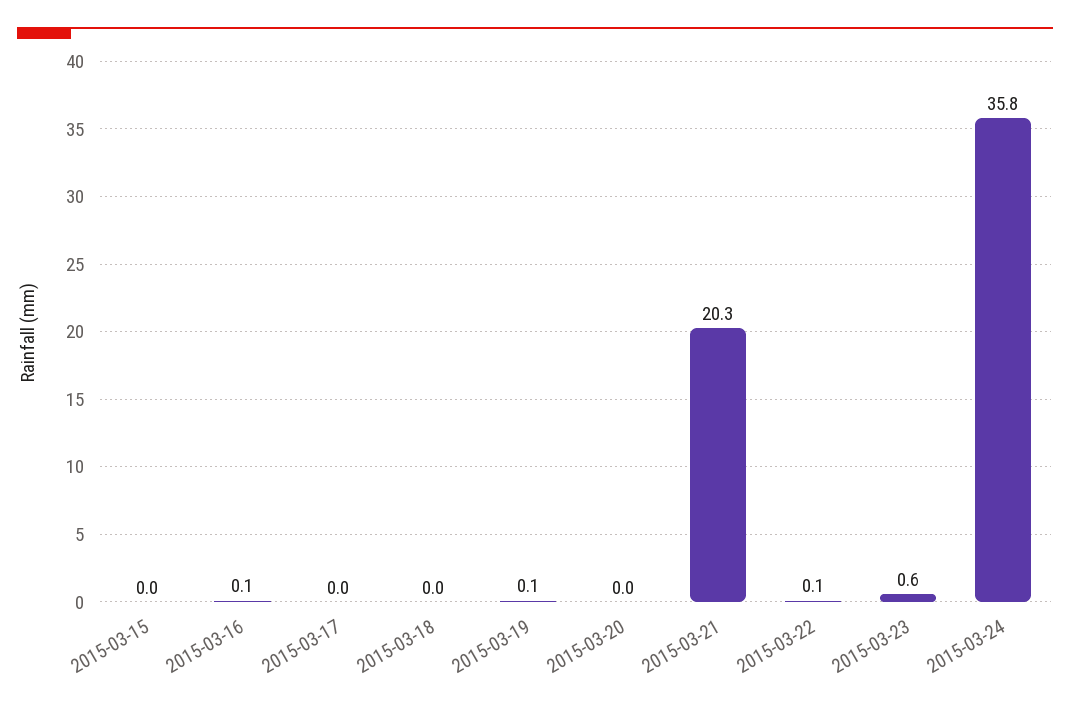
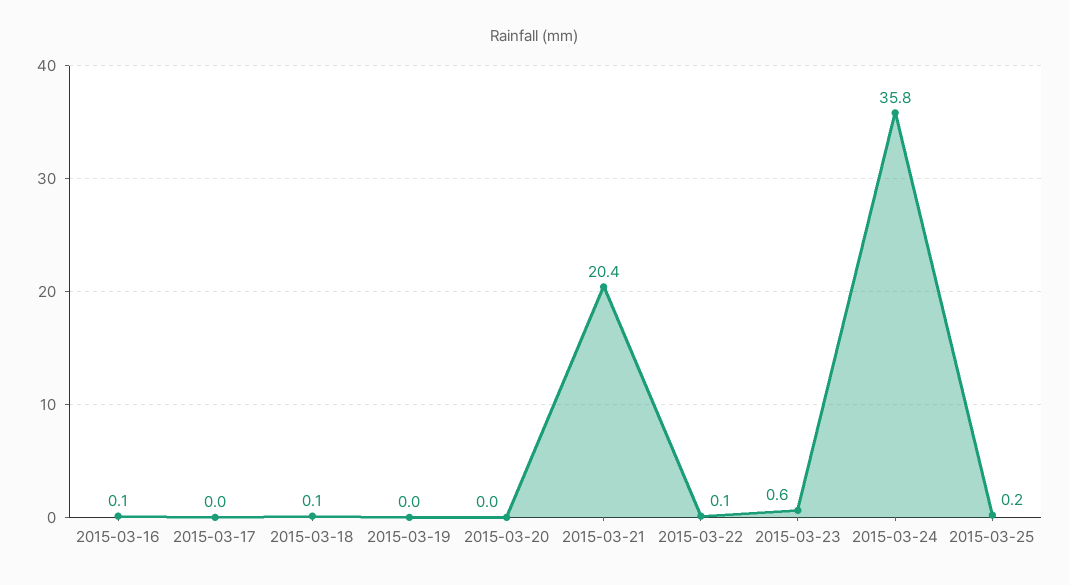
2015-03-15: 0 -> none
2015-03-18: 0 -> 0.1
2015-03-19: 0.1 -> 0
2015-03-21: 20.3 -> 20.4
2015-03-25: none -> 0.2

